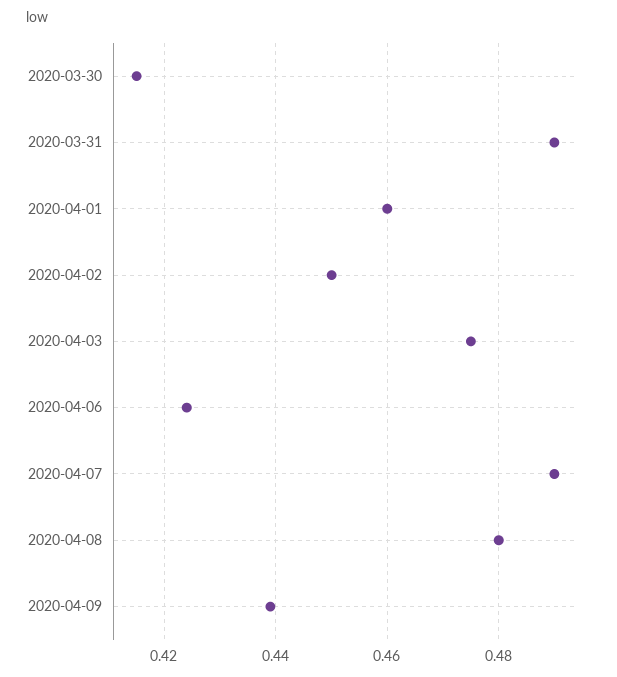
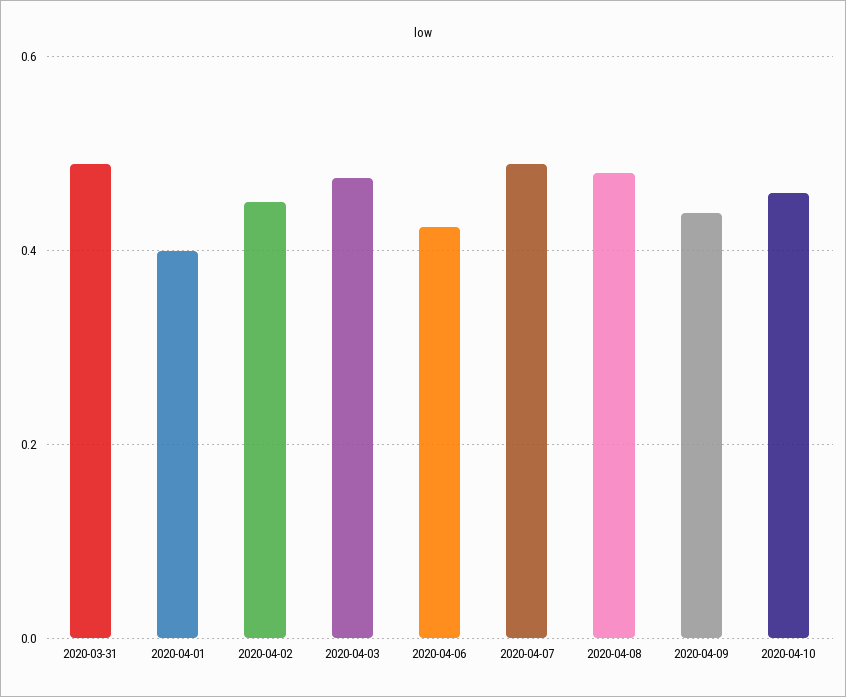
2020-03-30: 0.415 -> none
2020-04-01: 0.46 -> 0.4
2020-04-10: none -> 0.46

